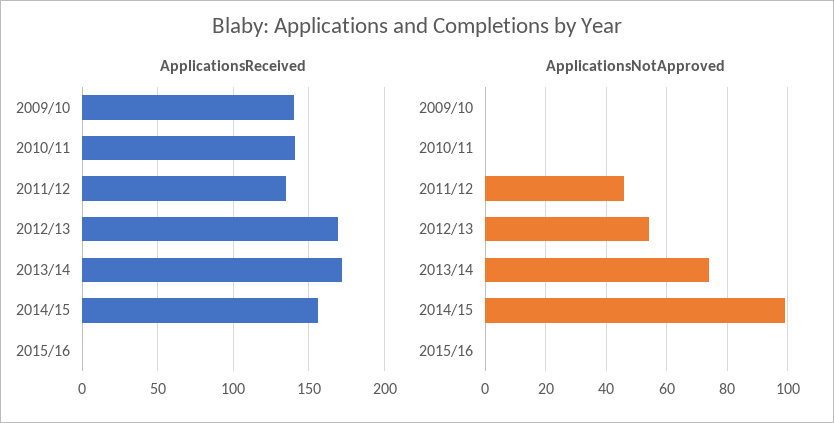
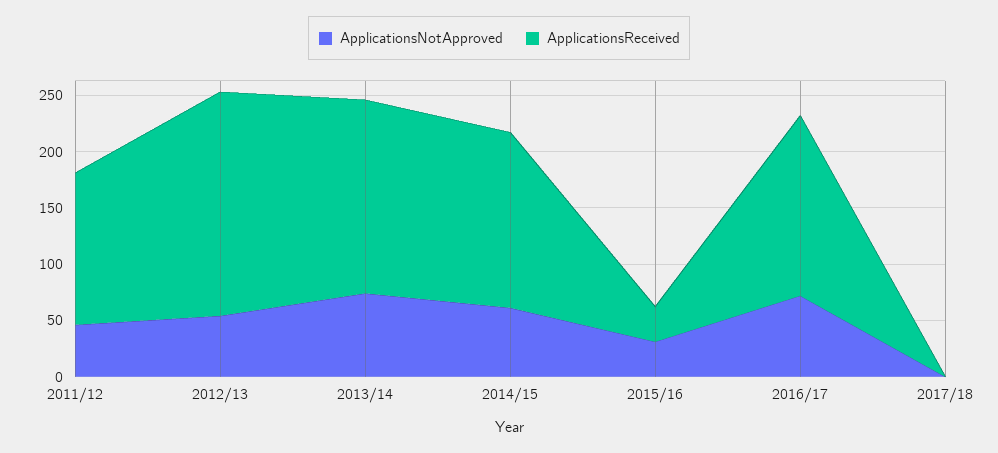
ApplicationsReceived, 2009/10: 140 -> none
ApplicationsReceived, 2010/11: 140 -> none
ApplicationsReceived, 2012/13: 170 -> 200
ApplicationsReceived, 2015/16: 0 -> 30
ApplicationsNotApproved, 2009/10: 0 -> none
ApplicationsNotApproved, 2010/11: 0 -> none
ApplicationsNotApproved, 2014/15: 100 -> 60
ApplicationsNotApproved, 2015/16: 0 -> 30
ApplicationsNotApproved, 2016/17: none -> 70
ApplicationsReceived, 2016/17: none -> 160
ApplicationsNotApproved, 2017/18: none -> 0
ApplicationsReceived, 2017/18: none -> 0

